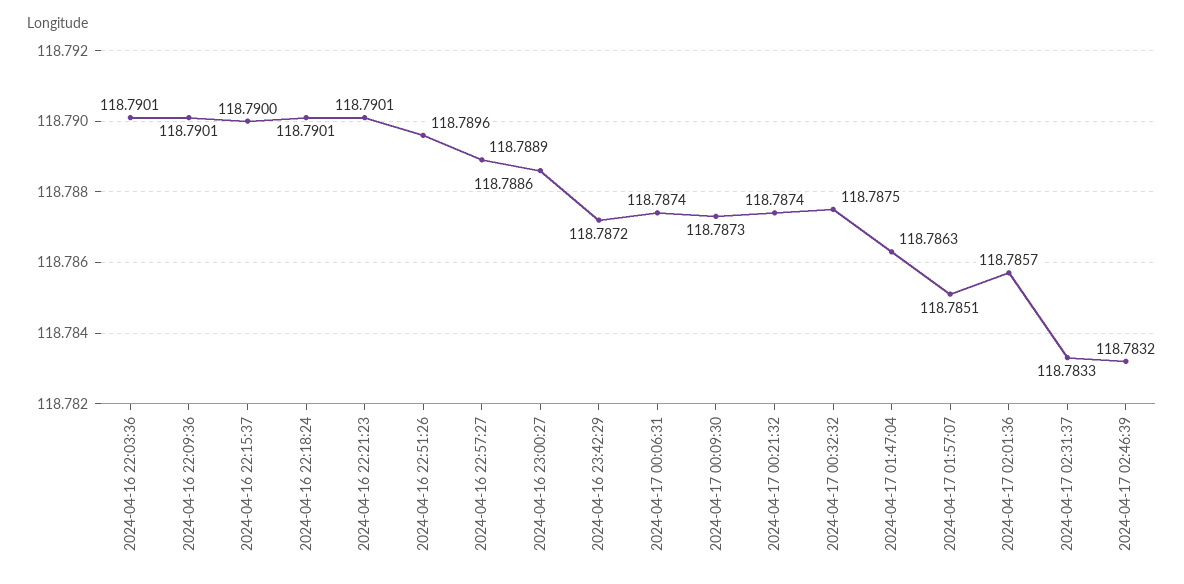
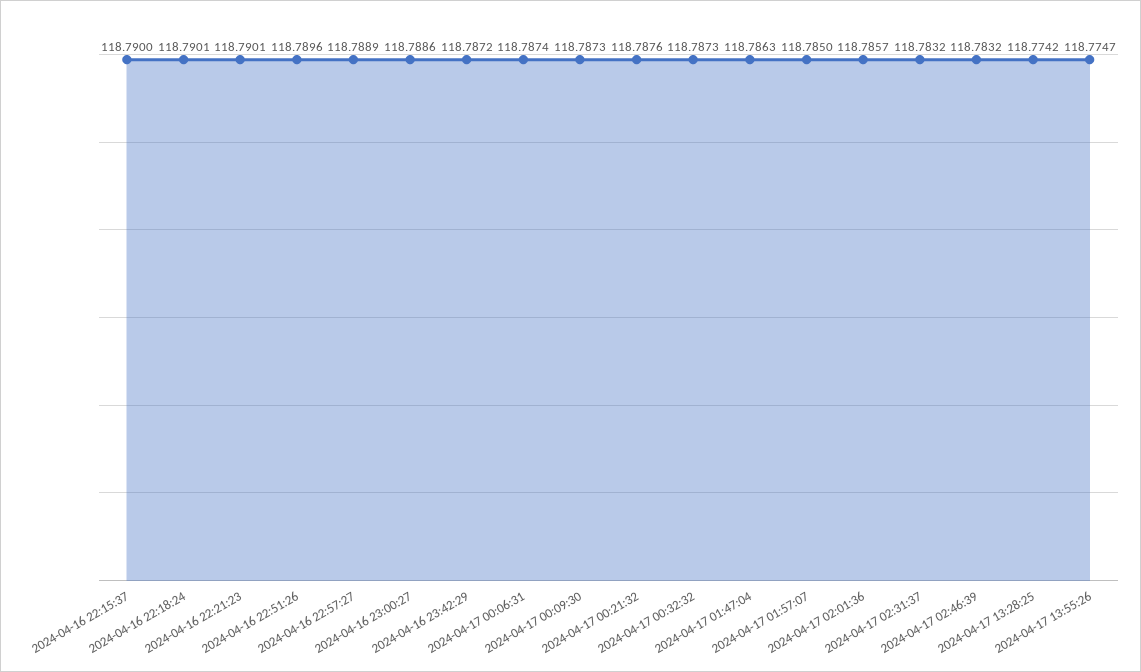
2024-04-16 22:03:36: 118.7901 -> none
2024-04-16 22:09:36: 118.7901 -> none
2024-04-17 00:21:32: 118.7874 -> 118.7876
2024-04-17 00:32:32: 118.7875 -> 118.7873
2024-04-17 01:57:07: 118.7851 -> 118.785
2024-04-17 02:31:37: 118.7833 -> 118.7832
2024-04-17 13:28:25: none -> 118.7742
2024-04-17 13:55:26: none -> 118.7747

